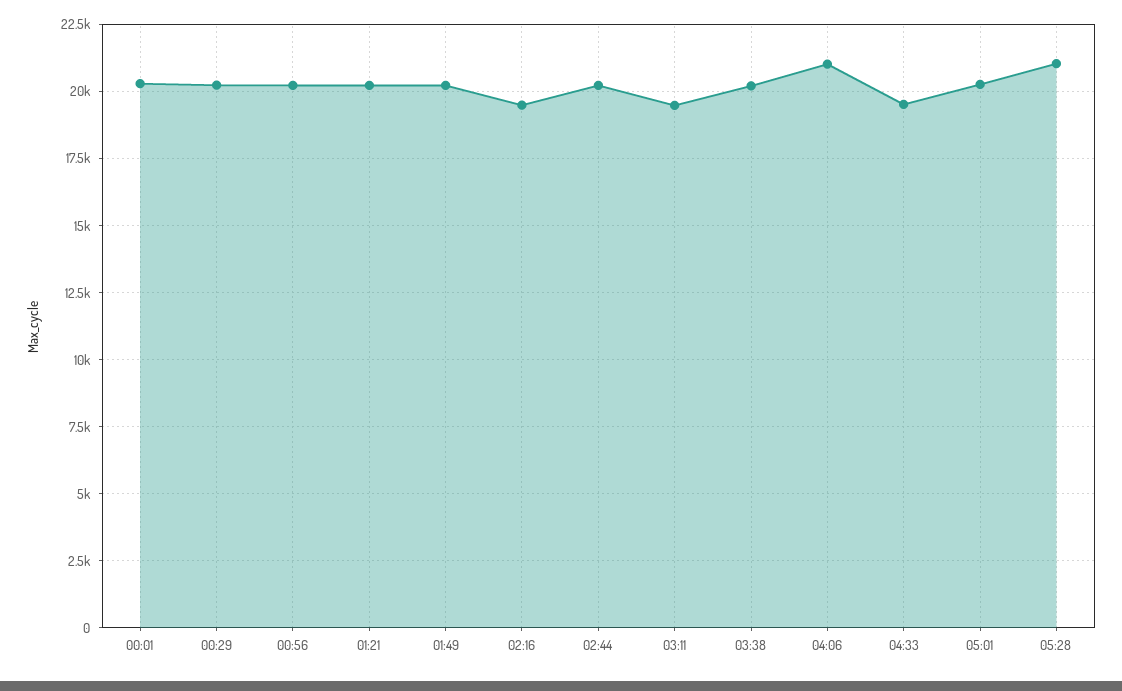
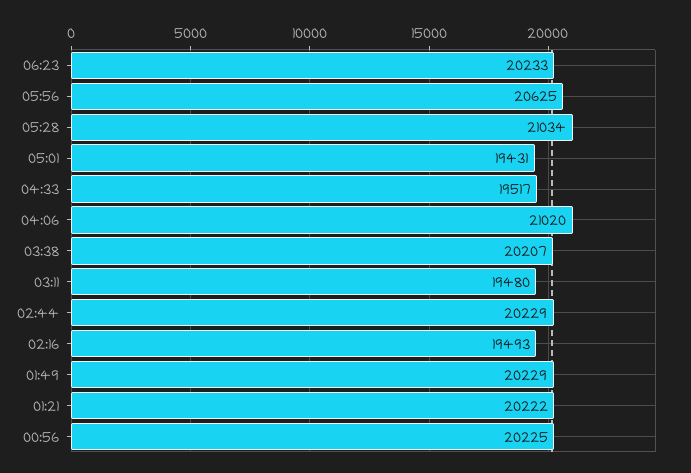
00:01: 20250 -> none
00:29: 20250 -> none
05:01: 20250 -> 19431
06:23: none -> 20233
05:56: none -> 20625

